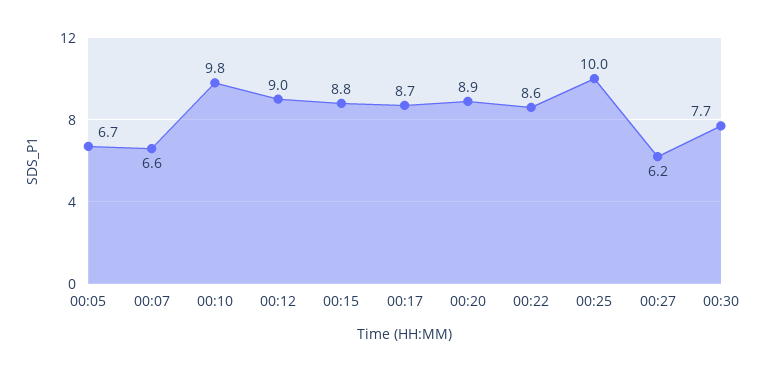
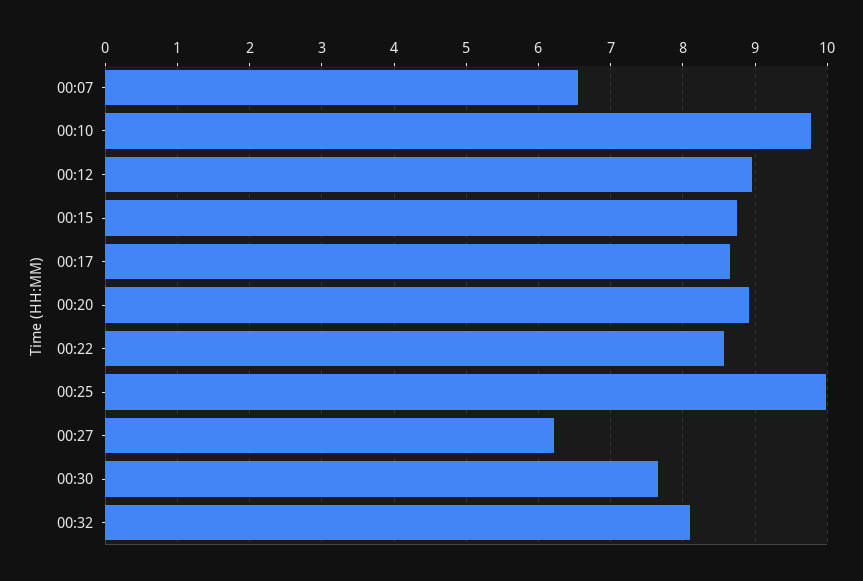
00:05: 6.7 -> none
00:32: none -> 8.1

